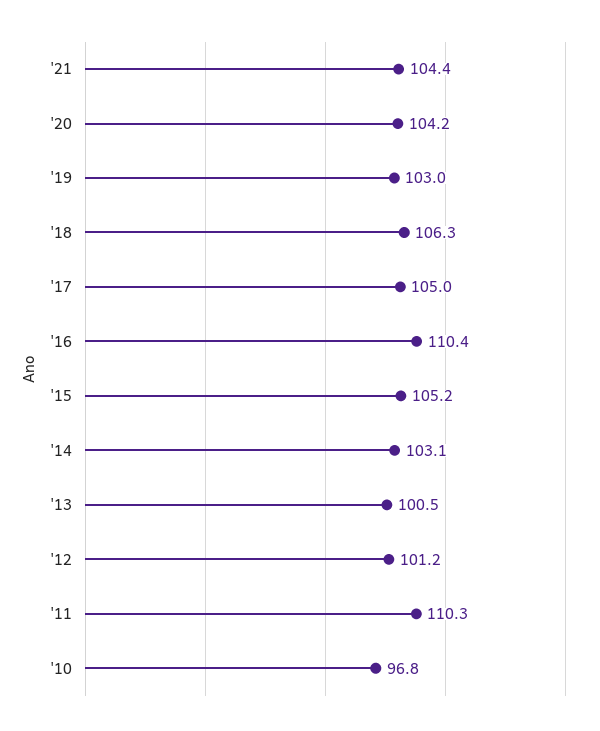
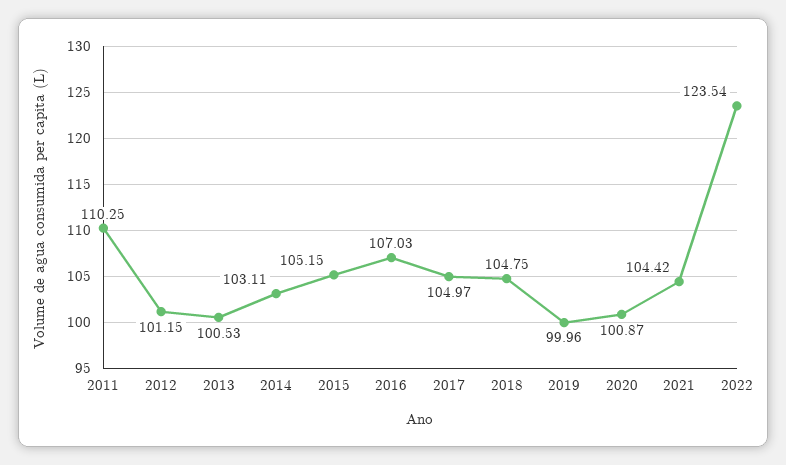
'20: 104.2 -> 100.87
'19: 103 -> 99.96
'18: 106.3 -> 104.75
'16: 110.4 -> 107.03
'10: 96.8 -> none
2022: none -> 123.54

